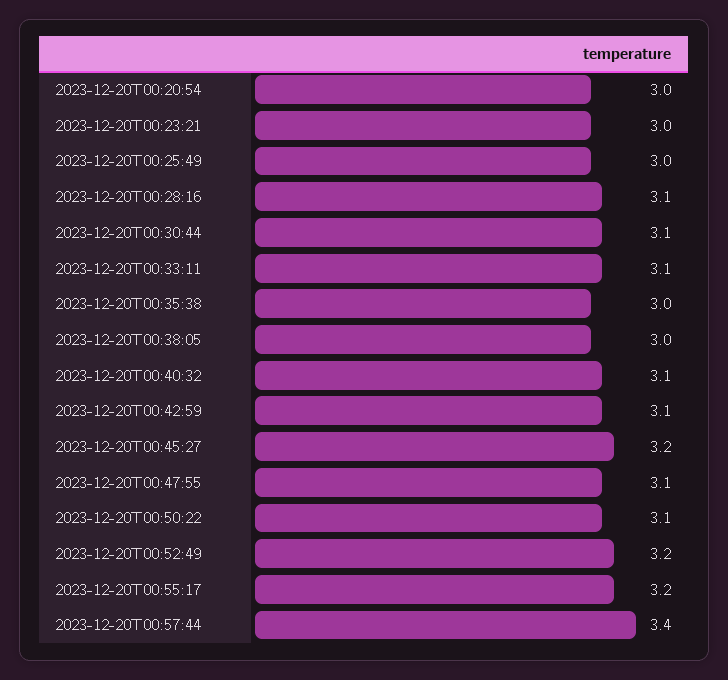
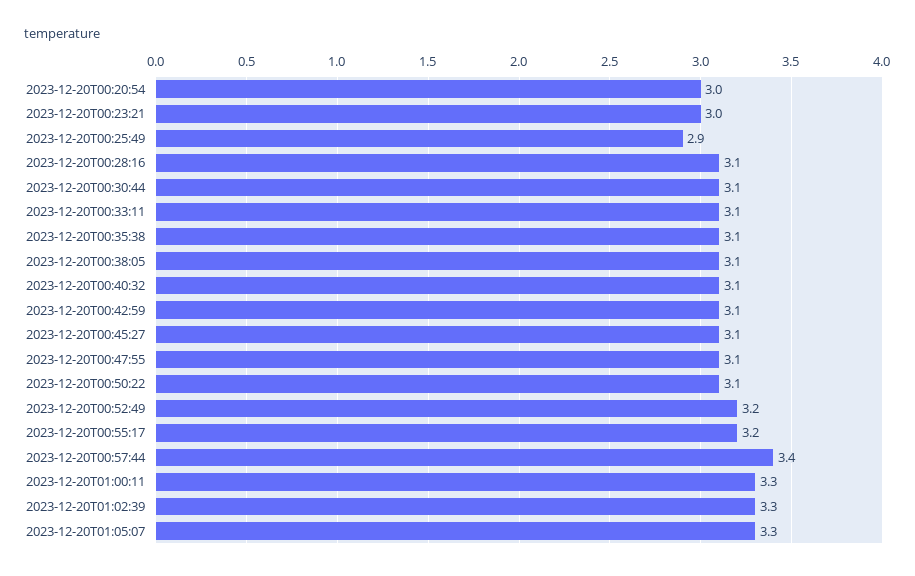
2023-12-20T00:25:49: 3 -> 2.9
2023-12-20T00:35:38: 3 -> 3.1
2023-12-20T00:38:05: 3 -> 3.1
2023-12-20T00:45:27: 3.2 -> 3.1
2023-12-20T01:00:11: none -> 3.3
2023-12-20T01:02:39: none -> 3.3
2023-12-20T01:05:07: none -> 3.3

